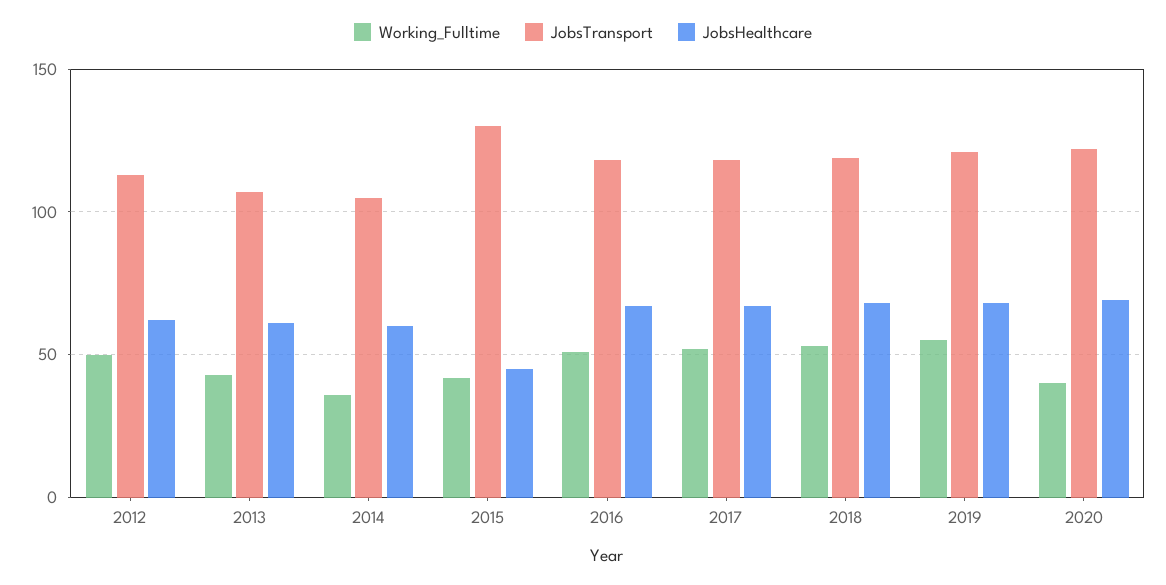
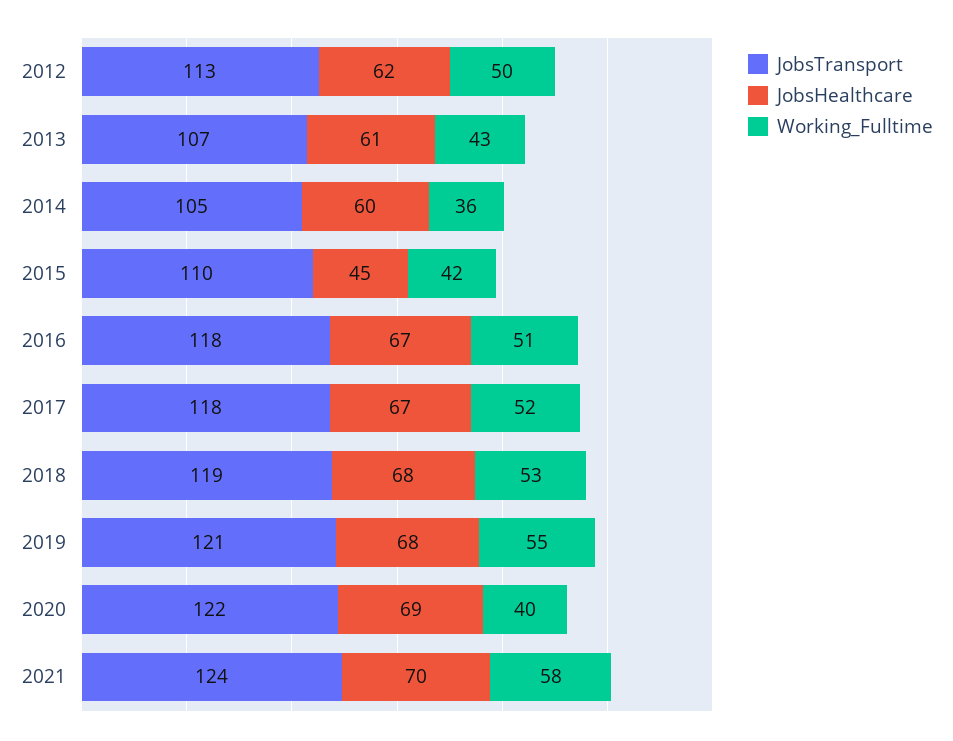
JobsTransport, 2015: 130 -> 110
JobsTransport, 2021: none -> 124
JobsHealthcare, 2021: none -> 70
Working_Fulltime, 2021: none -> 58

